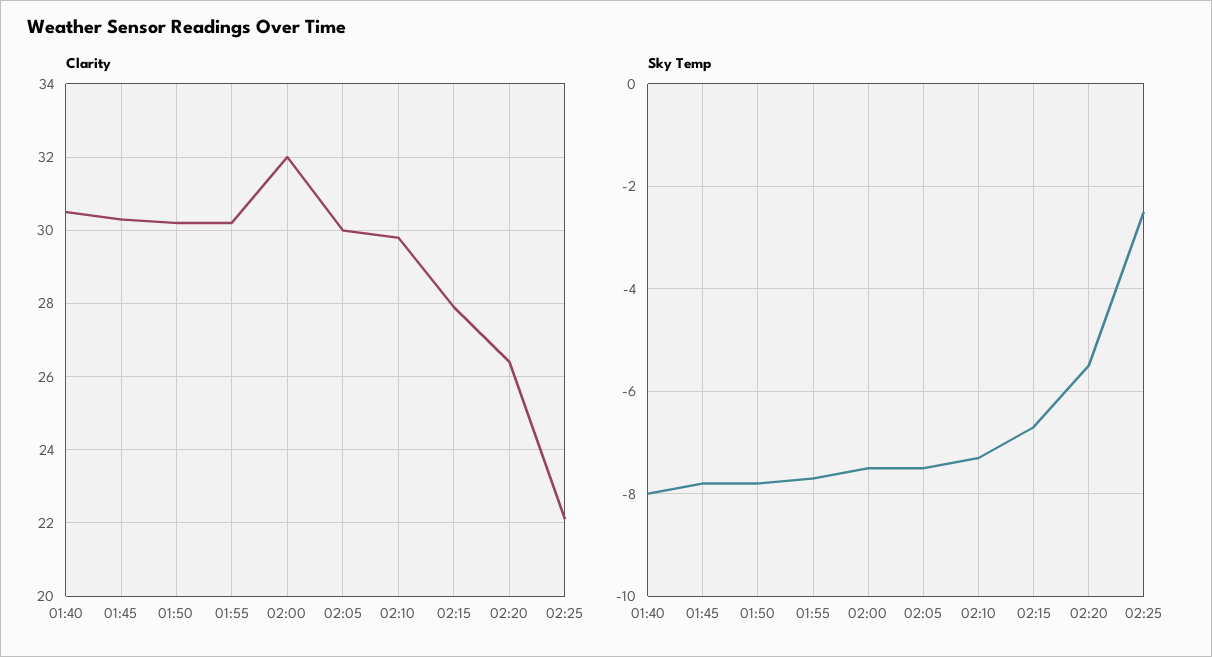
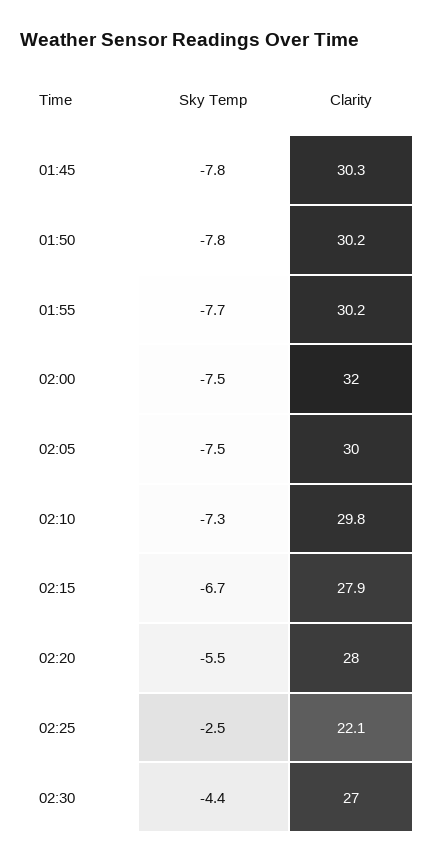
Clarity, 01:40: 30.5 -> none
Clarity, 02:20: 26.5 -> 28
Sky Temp, 01:40: -8 -> none
Sky Temp, 02:30: none -> -4.4
Clarity, 02:30: none -> 27

